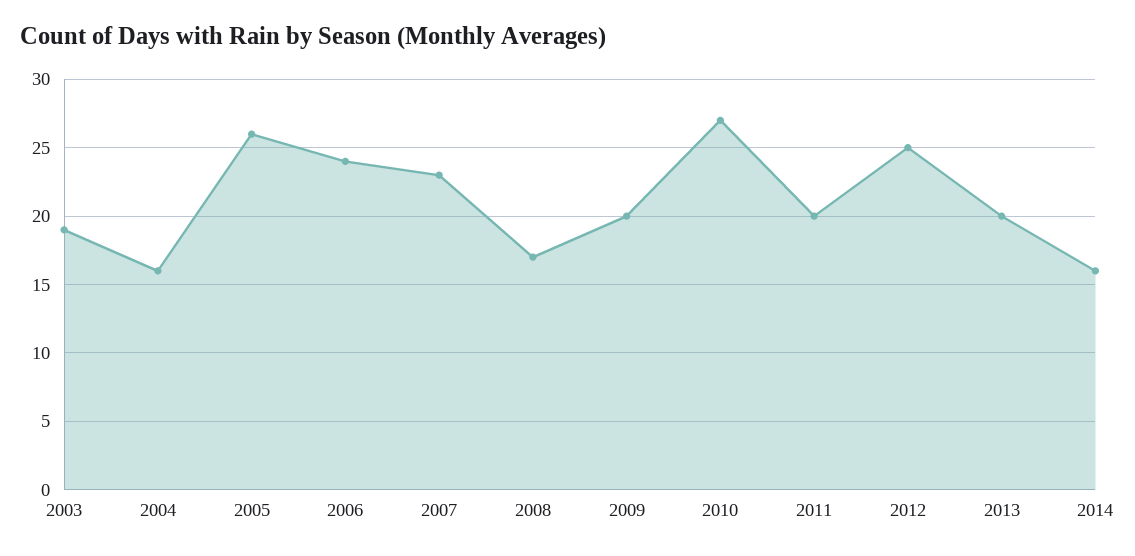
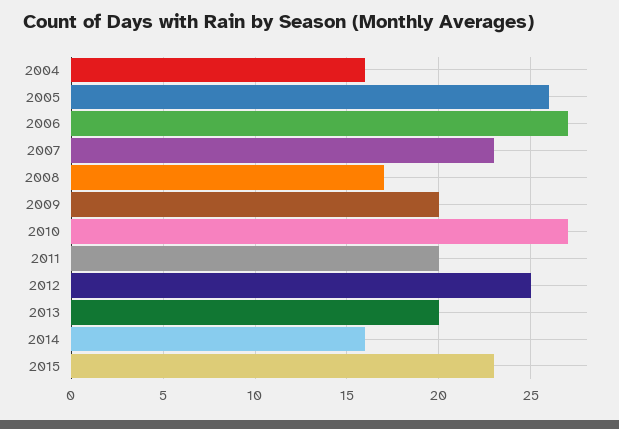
2003: 19 -> none
2006: 24 -> 27
2015: none -> 23

